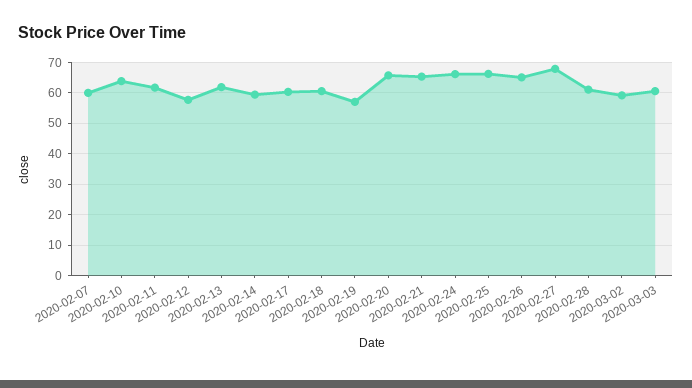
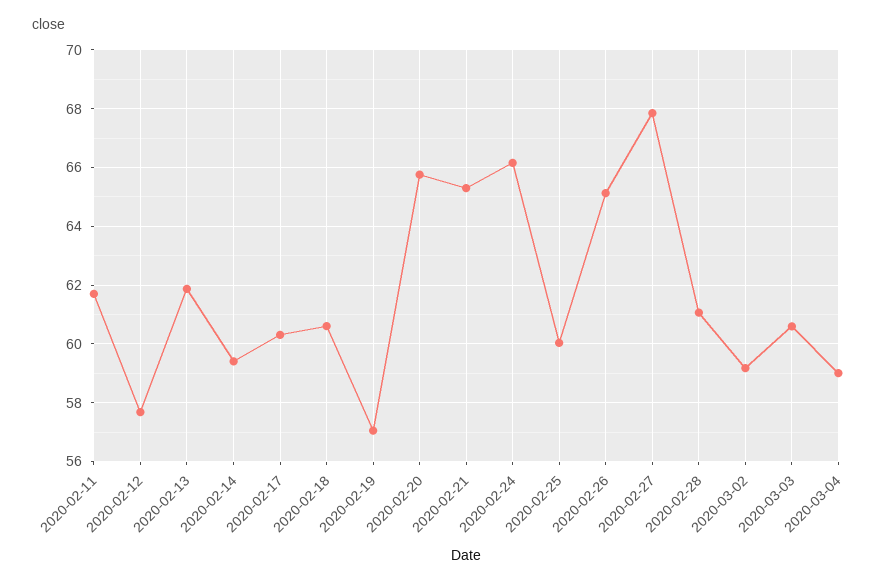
2020-02-07: 60 -> none
2020-02-10: 64 -> none
2020-02-25: 66 -> 60
2020-03-04: none -> 59

